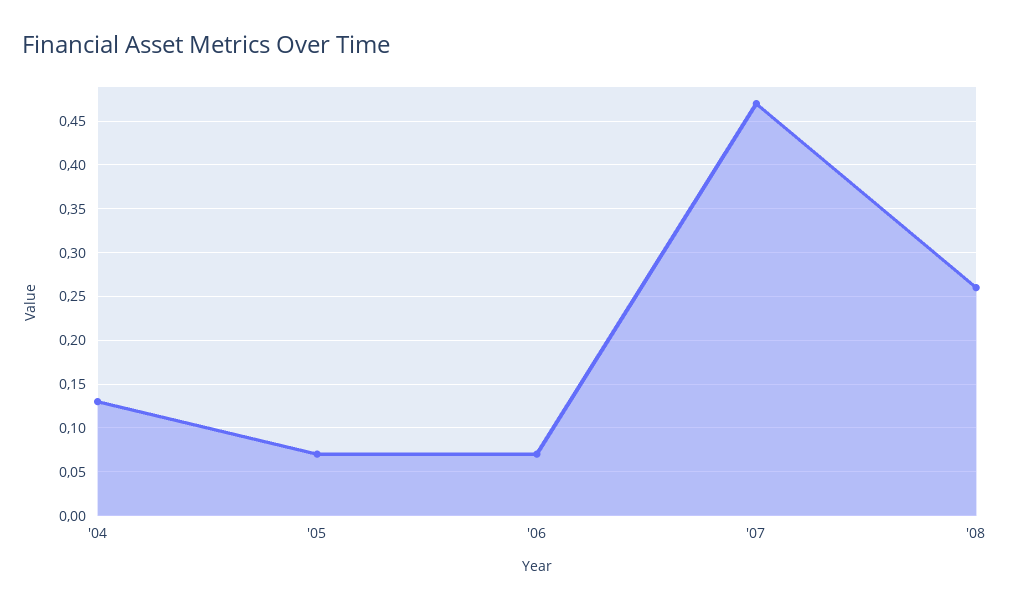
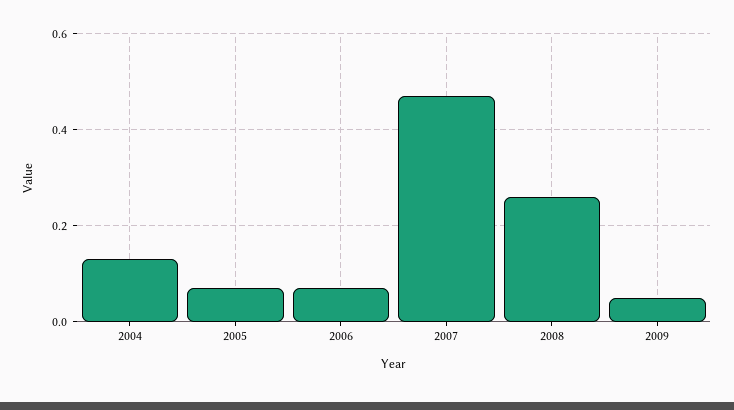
2009: none -> 0.05

